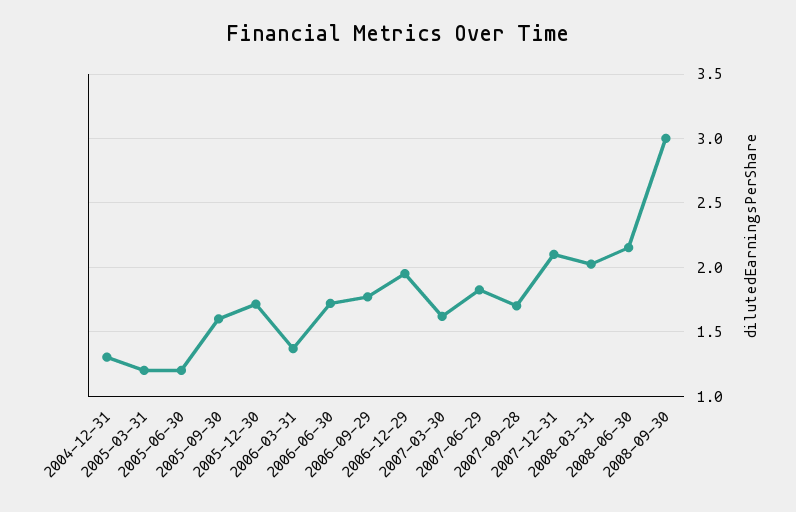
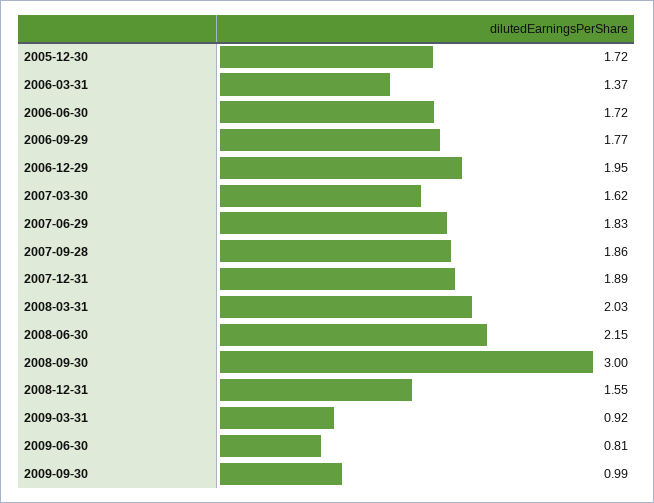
2004-12-31: 1.3 -> none
2005-03-31: 1.2 -> none
2005-06-30: 1.2 -> none
2005-09-30: 1.6 -> none
2007-09-28: 1.7 -> 1.86
2007-12-31: 2.1 -> 1.89
2008-12-31: none -> 1.55
2009-03-31: none -> 0.92
2009-06-30: none -> 0.81
2009-09-30: none -> 0.99

